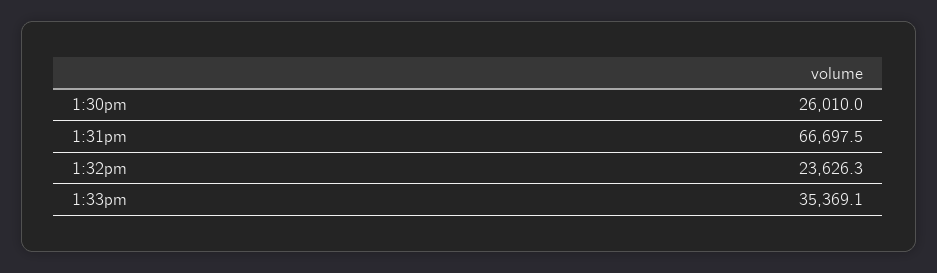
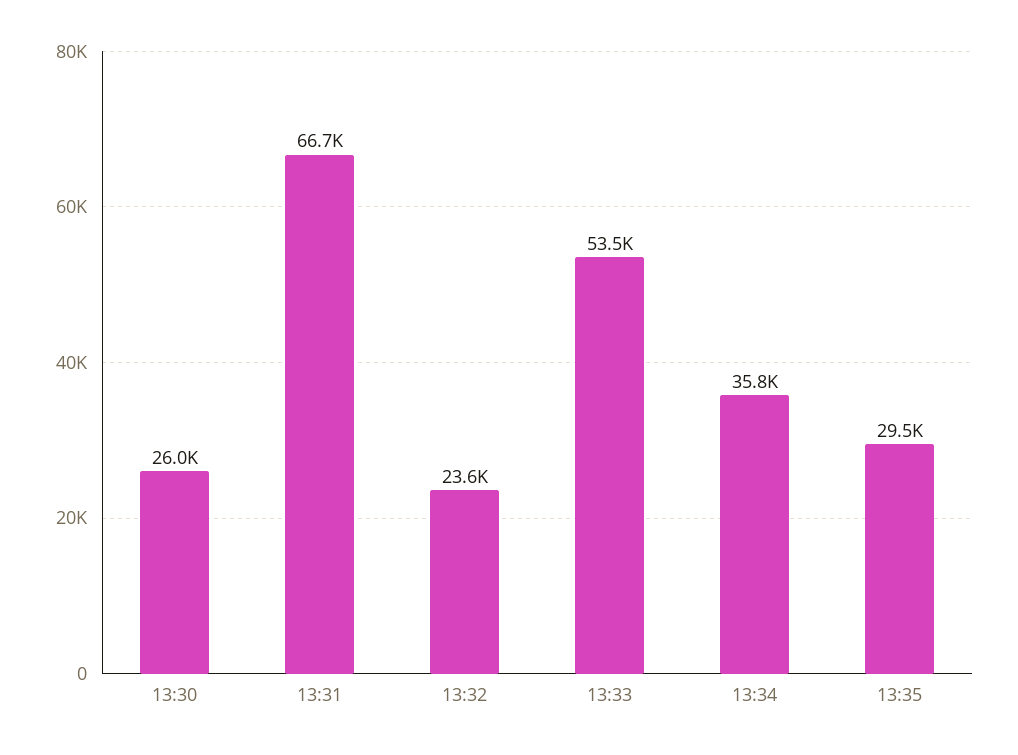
1:33pm: 35369.1 -> 53500
13:34: none -> 35800
13:35: none -> 29500

